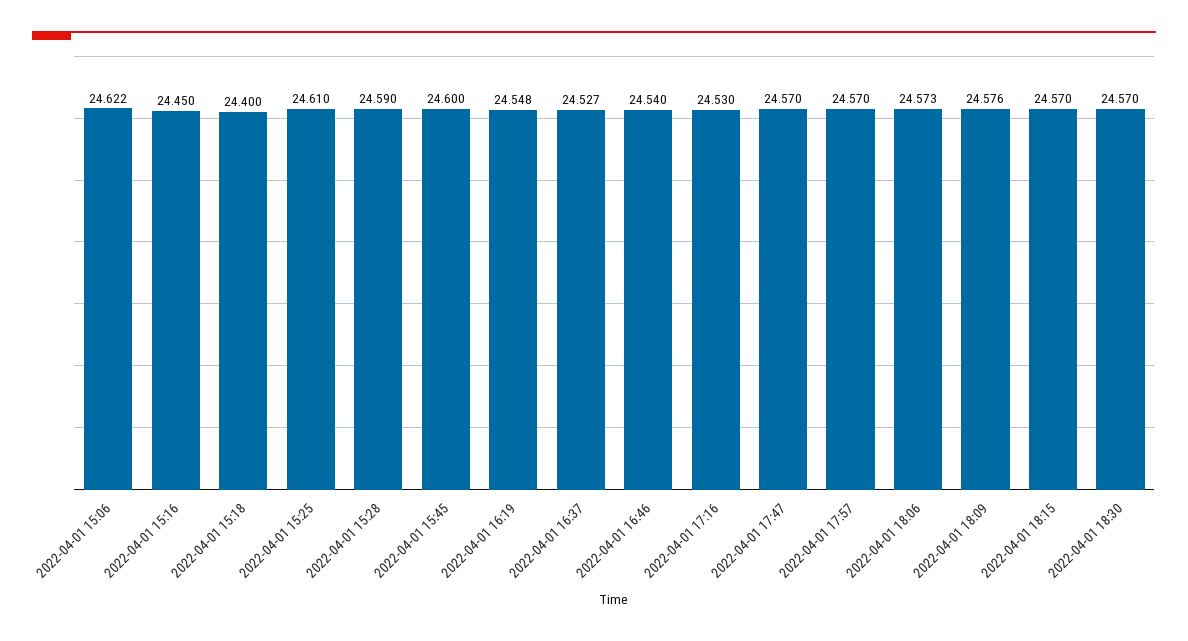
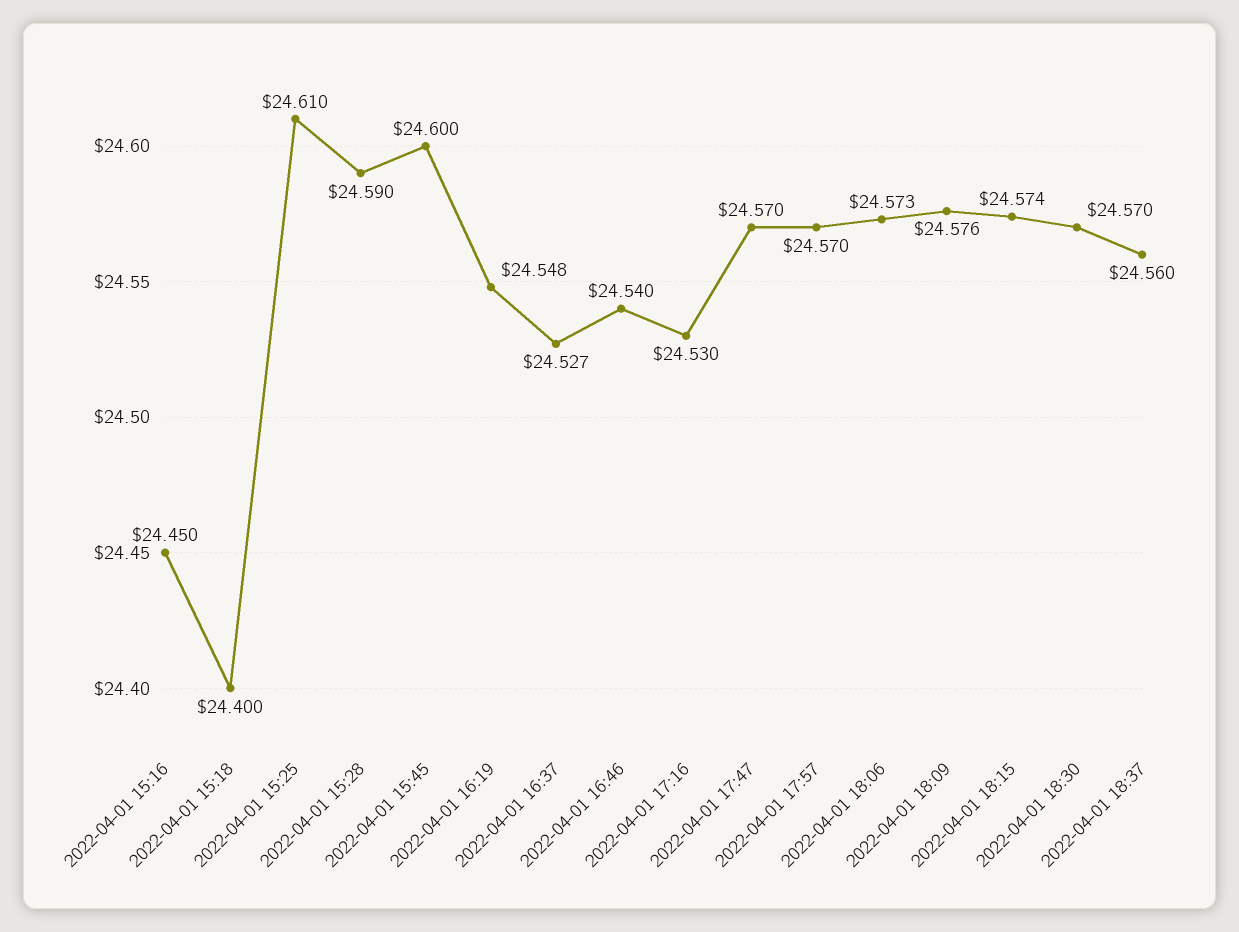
2022-04-01 15:06: 24.622 -> none
2022-04-01 18:15: 24.57 -> 24.574
2022-04-01 18:37: none -> 24.56

